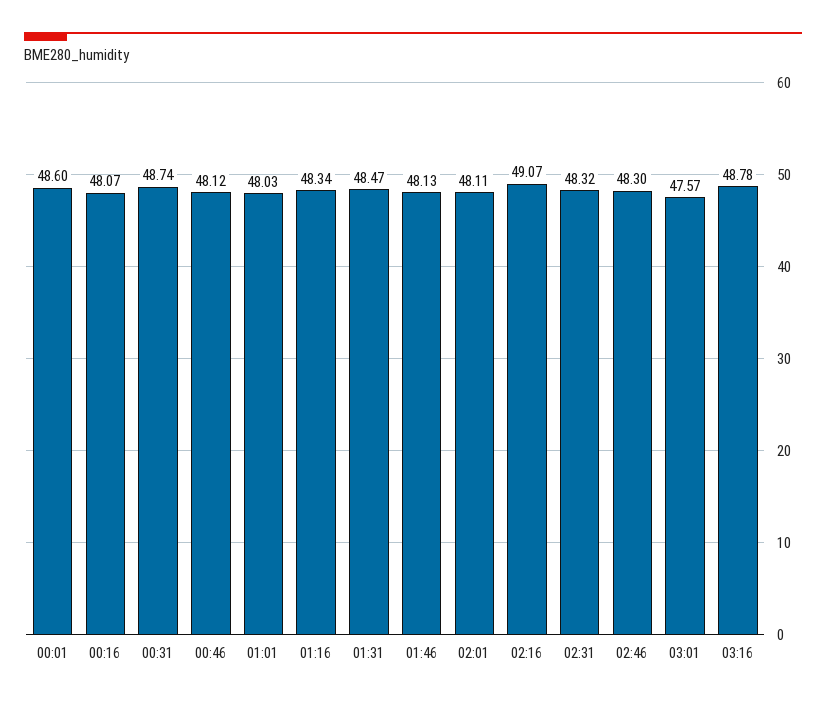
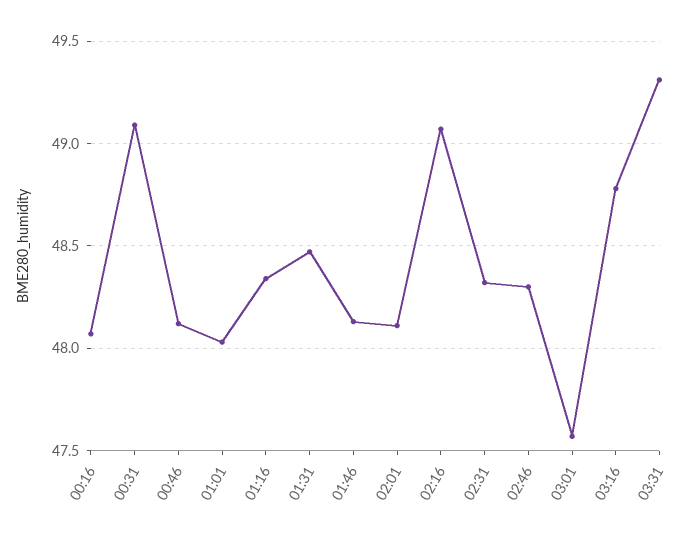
00:01: 48.6 -> none
00:31: 48.74 -> 49.1
03:31: none -> 49.3

